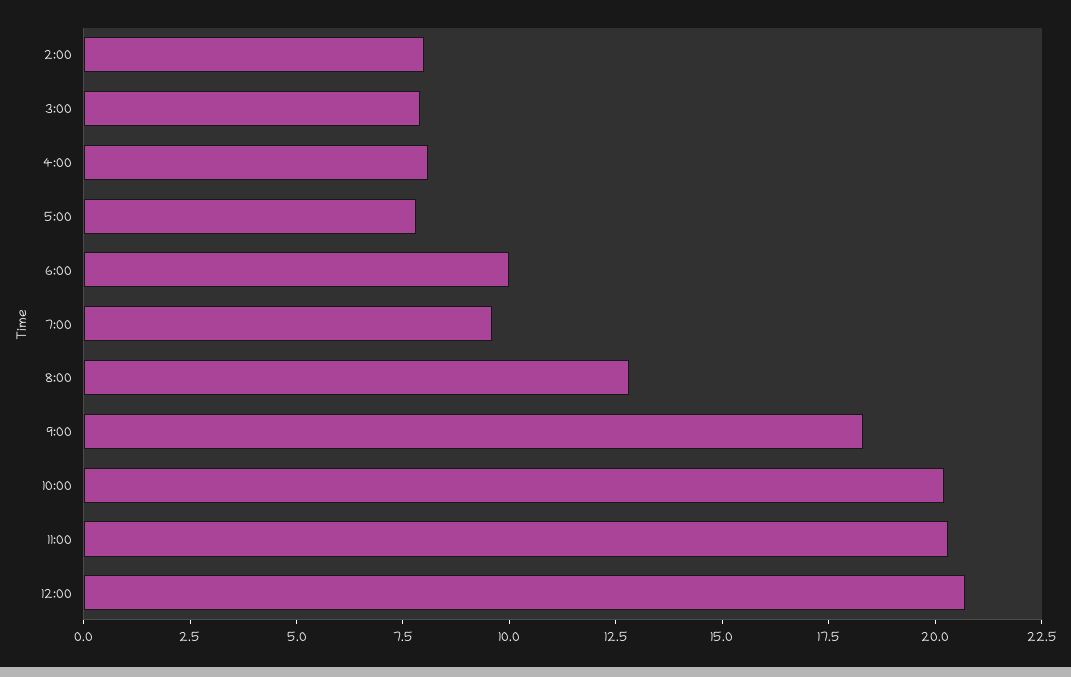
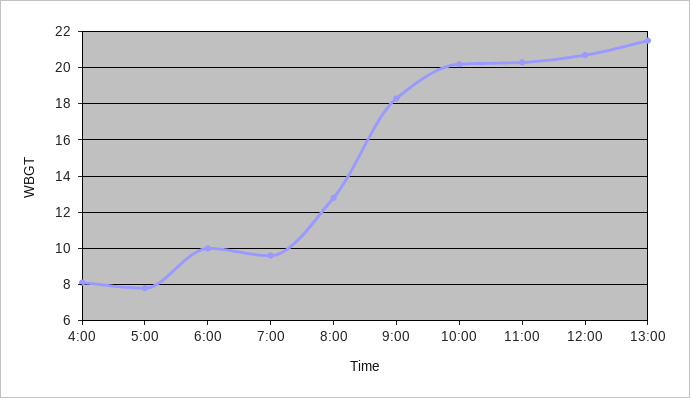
2:00: 8 -> none
3:00: 8 -> none
13:00: none -> 21.5

